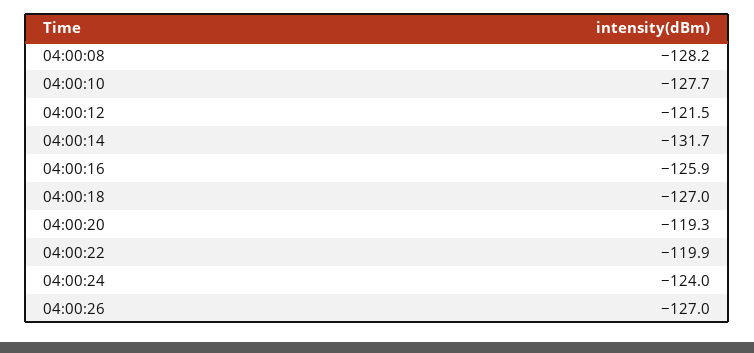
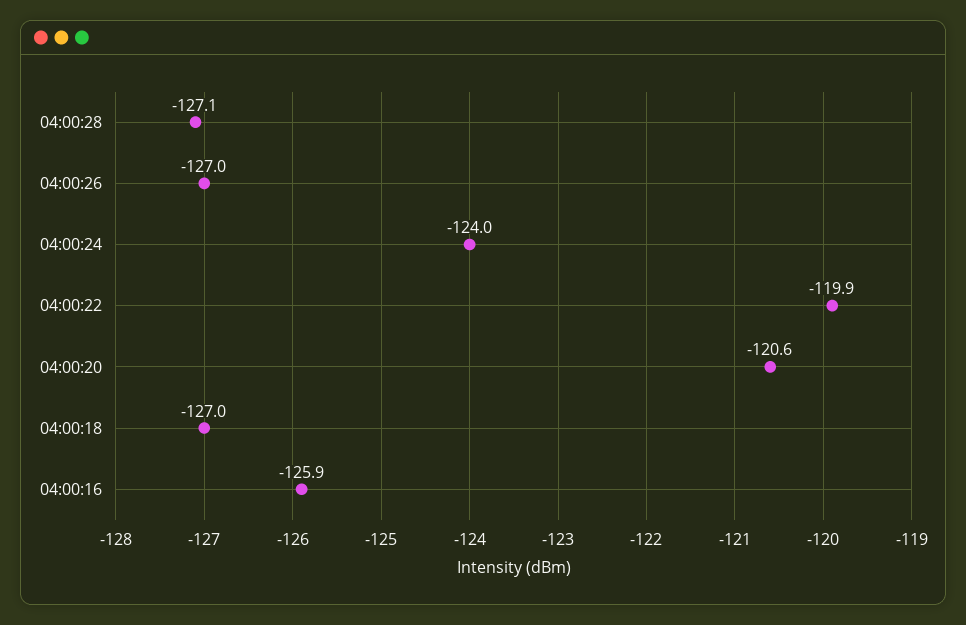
04:00:08: -128.2 -> none
04:00:10: -127.7 -> none
04:00:12: -121.5 -> none
04:00:14: -131.7 -> none
04:00:20: -119.3 -> -120.6
04:00:28: none -> -127.1

